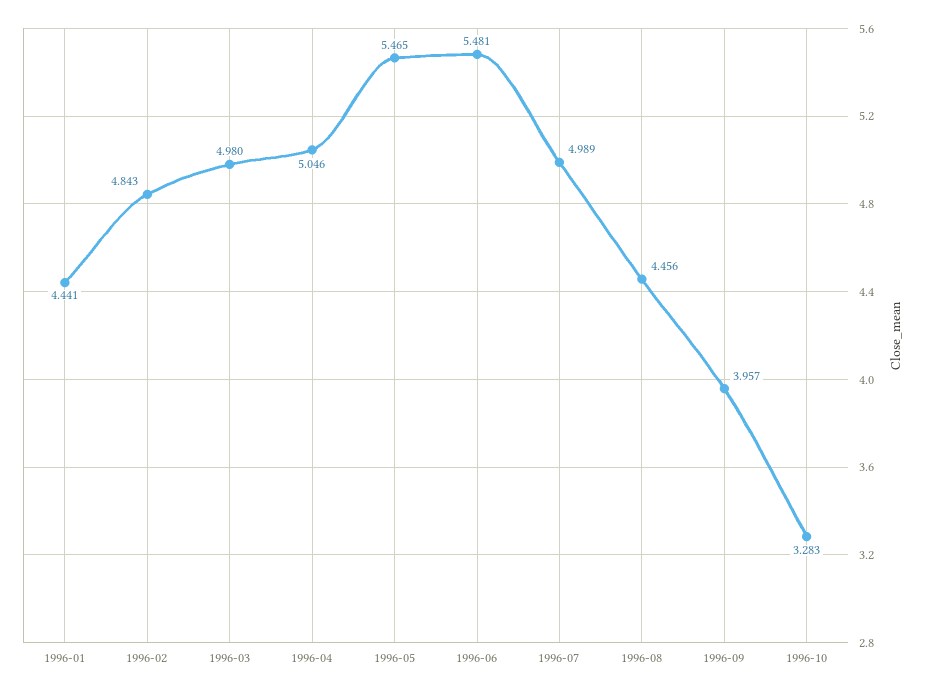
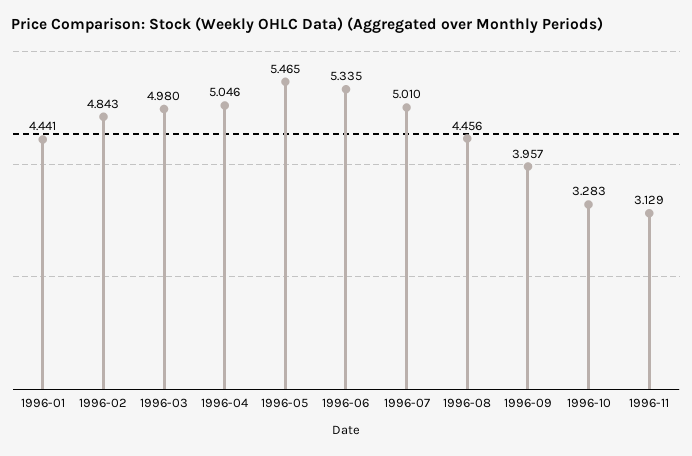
1996-06: 5.481 -> 5.335
1996-07: 4.989 -> 5.01
1996-11: none -> 3.129

